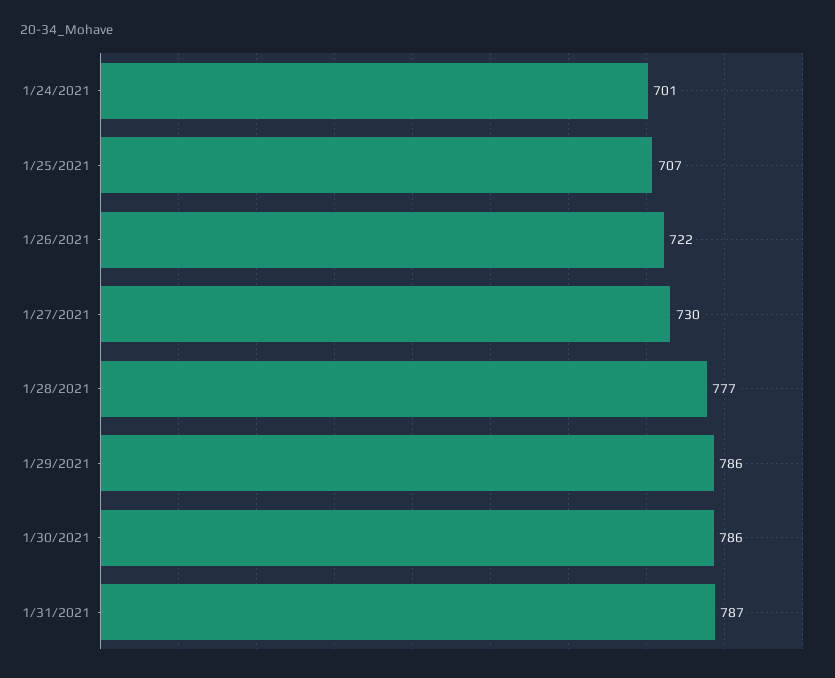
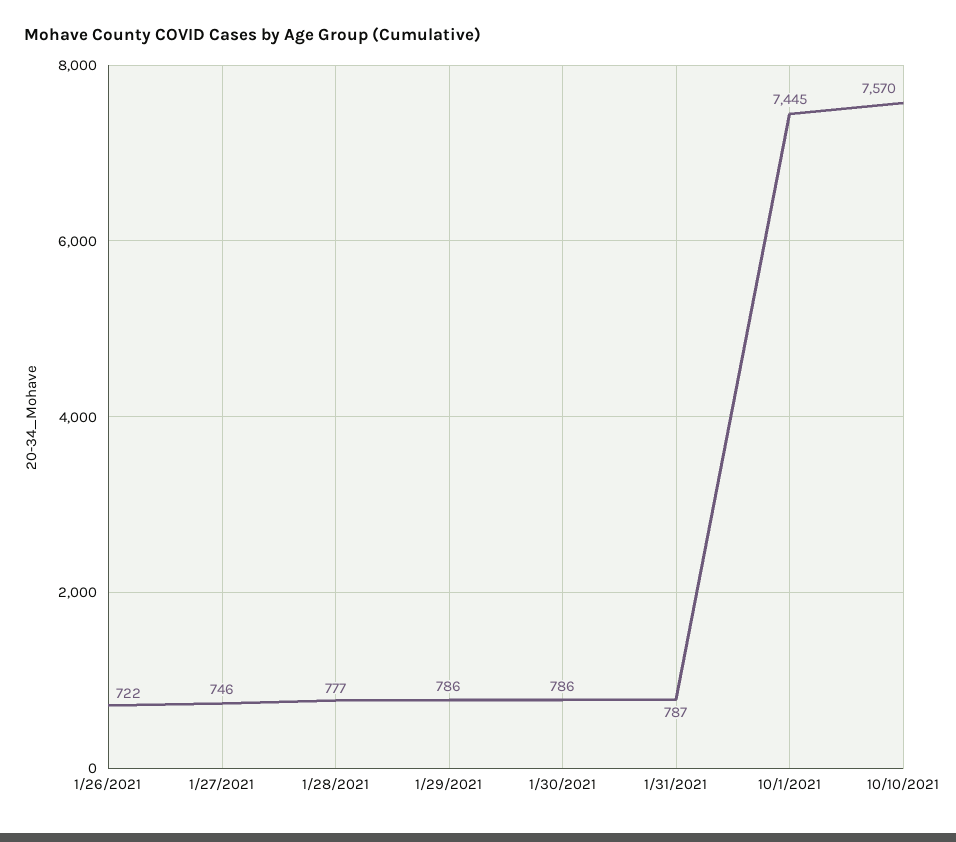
1/24/2021: 701 -> none
1/25/2021: 707 -> none
1/27/2021: 730 -> 746
10/1/2021: none -> 7445
10/10/2021: none -> 7570

